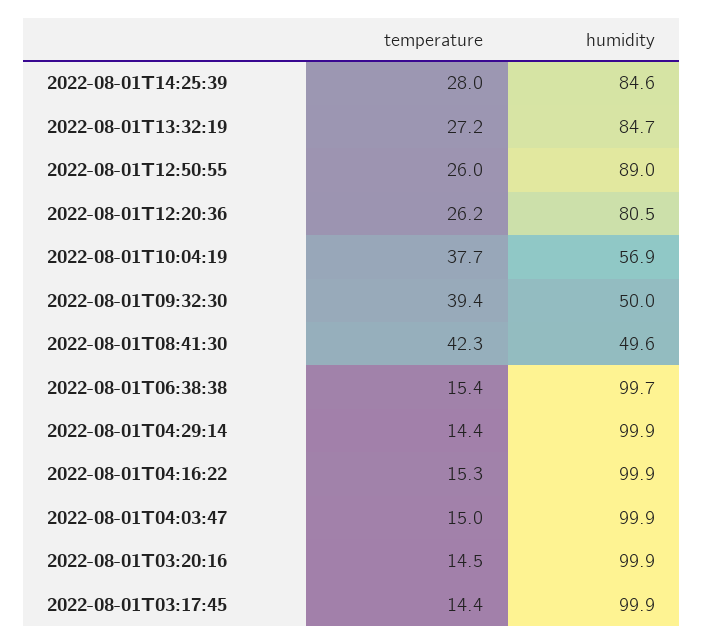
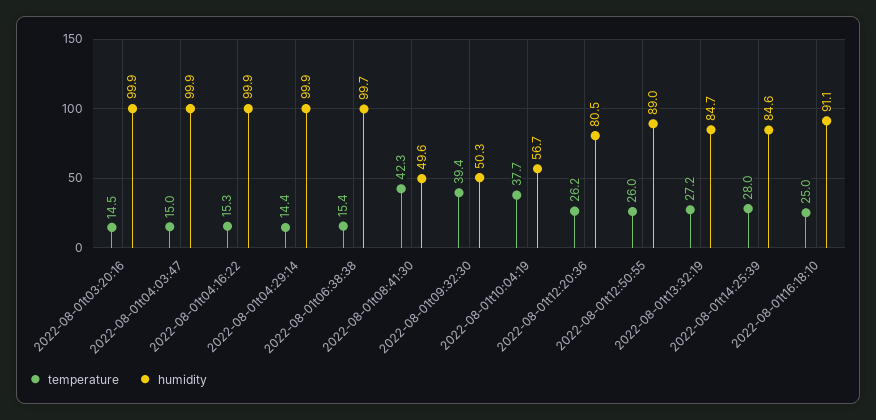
humidity, 2022-08-01T10:04:19: 56.9 -> 56.7
humidity, 2022-08-01T09:32:30: 50 -> 50.3
temperature, 2022-08-01T03:17:45: 14.4 -> none
humidity, 2022-08-01T03:17:45: 99.9 -> none
temperature, 2022-08-01t16:18:10: none -> 25
humidity, 2022-08-01t16:18:10: none -> 91.1

